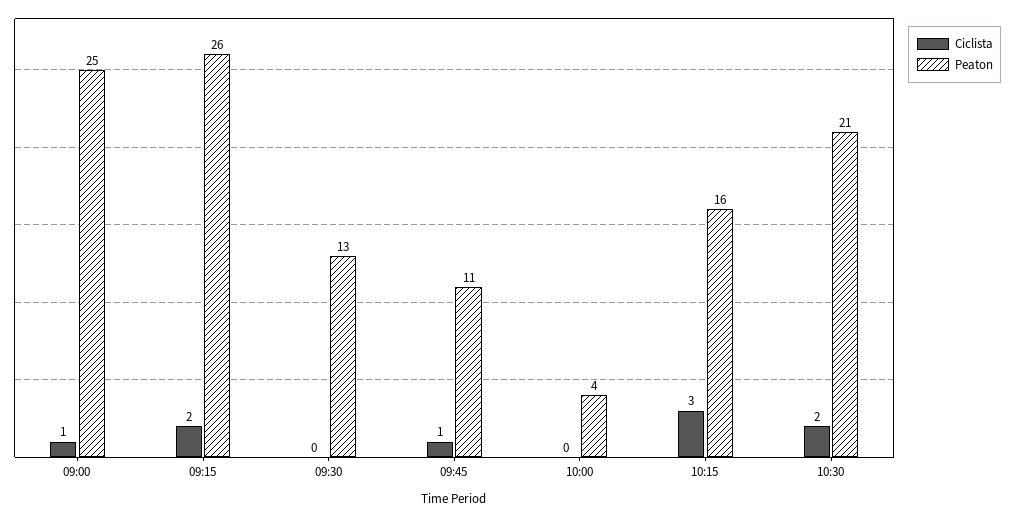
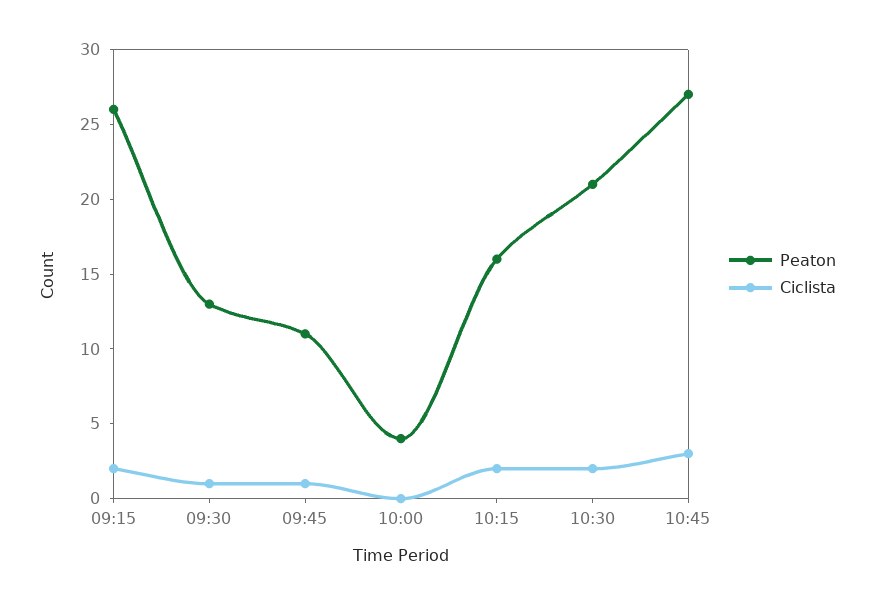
Ciclista, 09:00: 1 -> none
Peaton, 09:00: 25 -> none
Ciclista, 09:30: 0 -> 1
Ciclista, 10:15: 3 -> 2
Peaton, 10:45: none -> 27
Ciclista, 10:45: none -> 3

